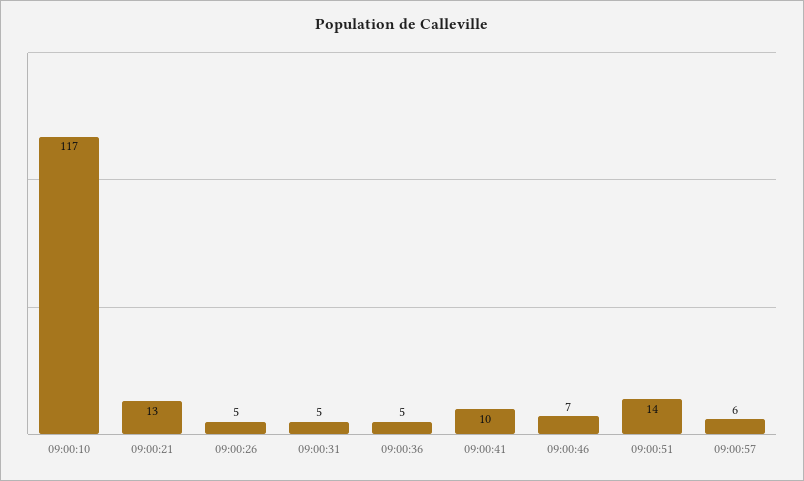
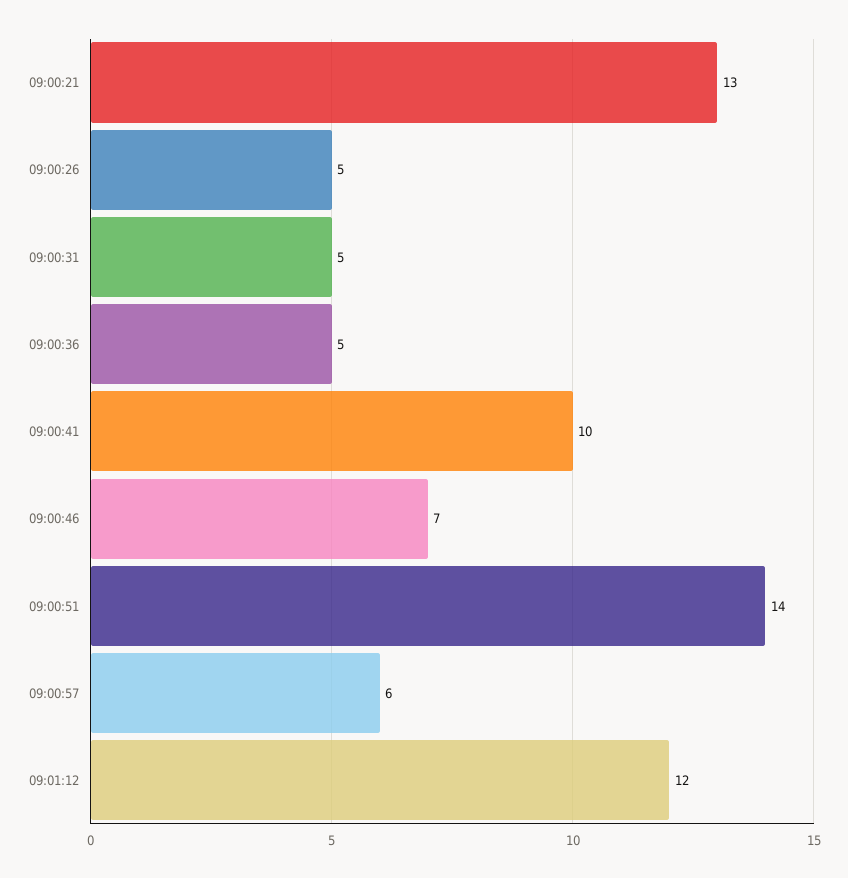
09:00:10: 117 -> none
09:01:12: none -> 12

